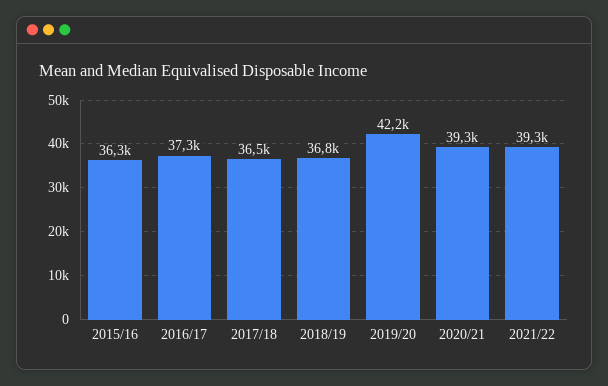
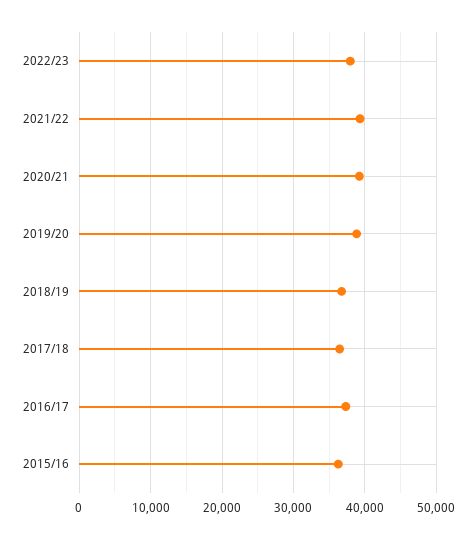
2019/20: 42200 -> 39000
2022/23: none -> 38000

